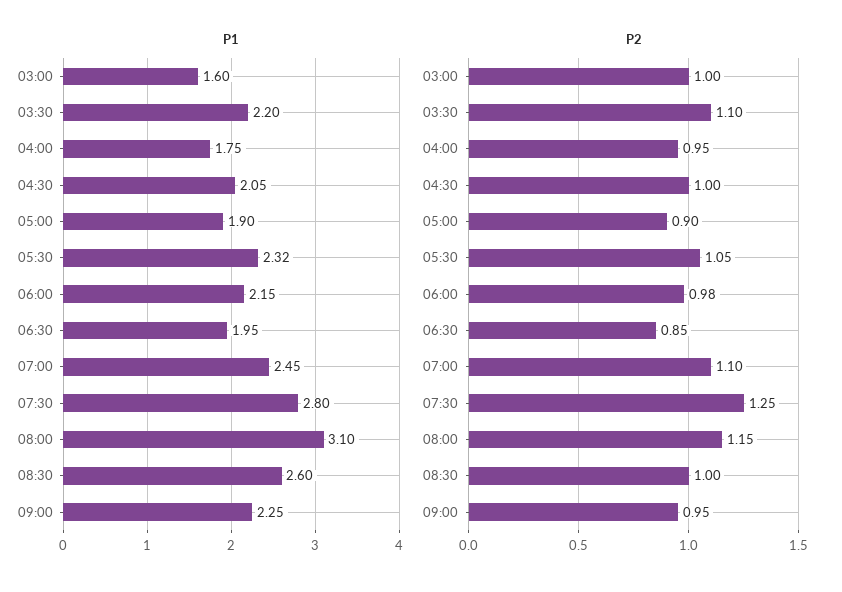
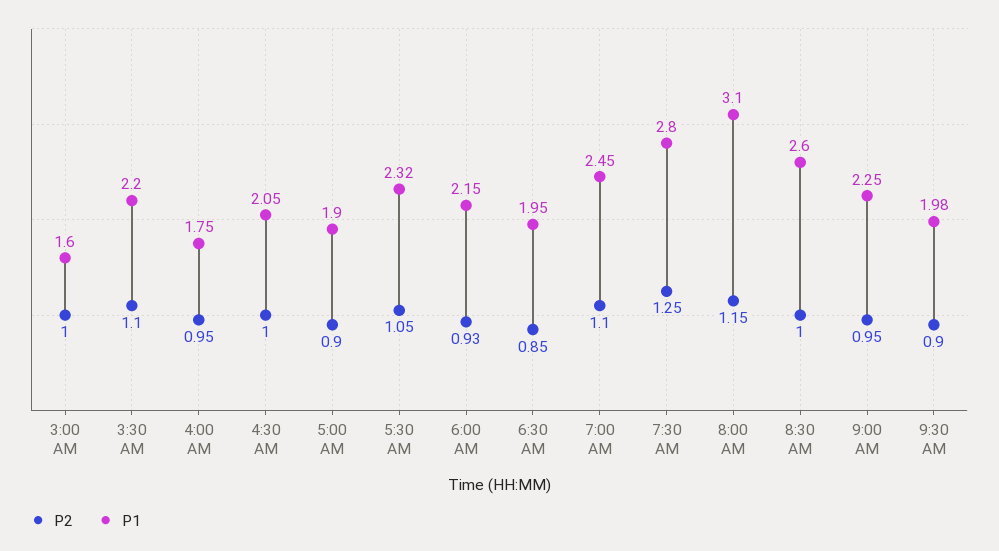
P2, 06:00: 0.98 -> 0.93
P2, 9:30 AM: none -> 0.9
P1, 9:30 AM: none -> 1.98

